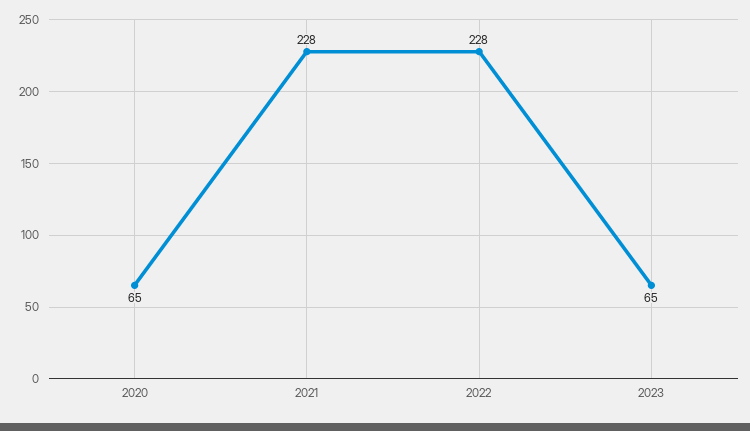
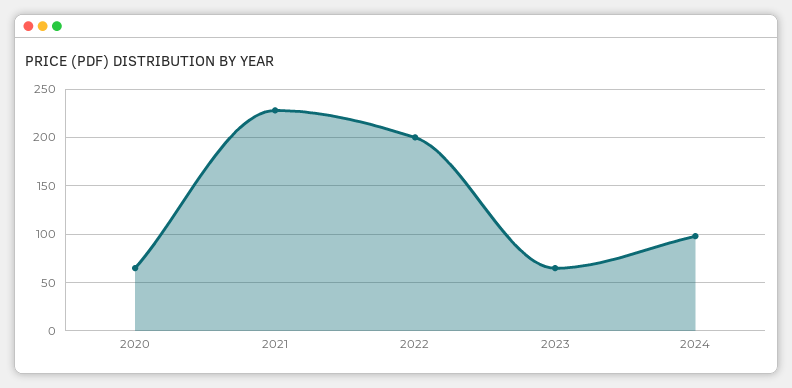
2022: 228 -> 200
2024: none -> 100

